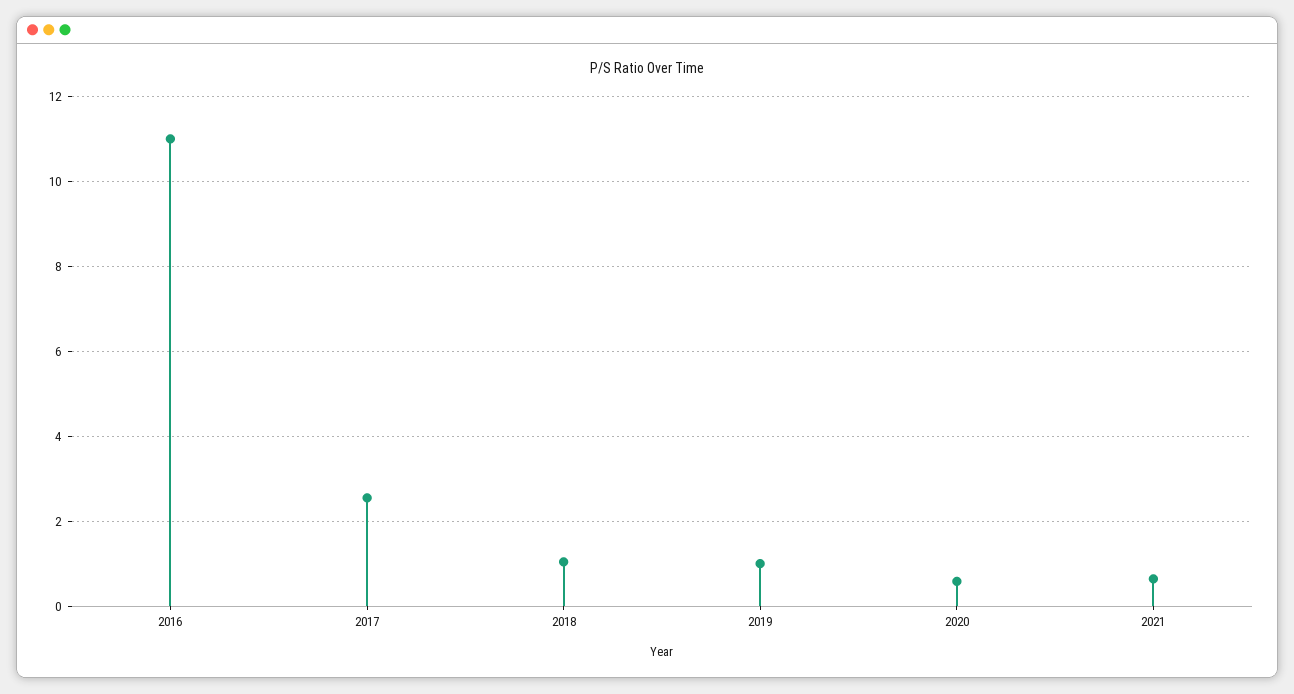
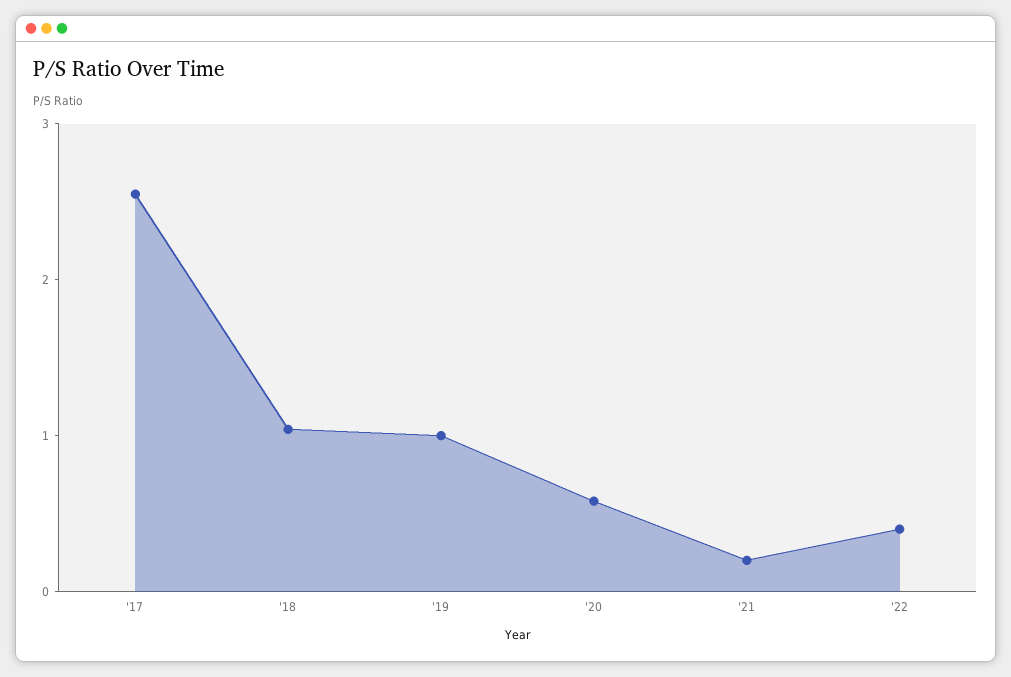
2016: 11 -> none
2021: 0.6 -> 0.2
'22: none -> 0.4

